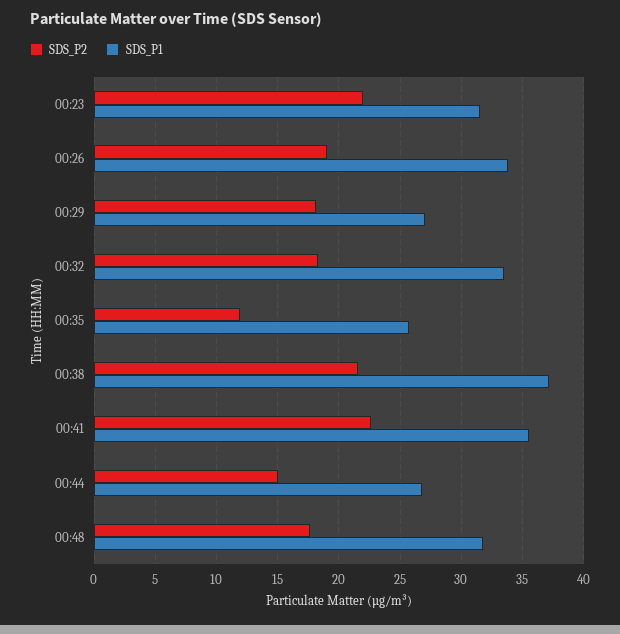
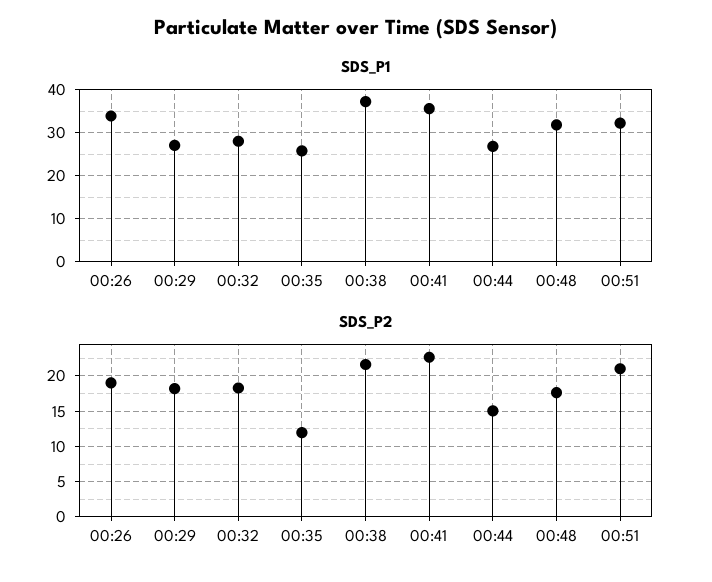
SDS_P2, 00:23: 22 -> none
SDS_P1, 00:23: 31.5 -> none
SDS_P1, 00:32: 33.5 -> 28
SDS_P1, 00:51: none -> 32
SDS_P2, 00:51: none -> 21

